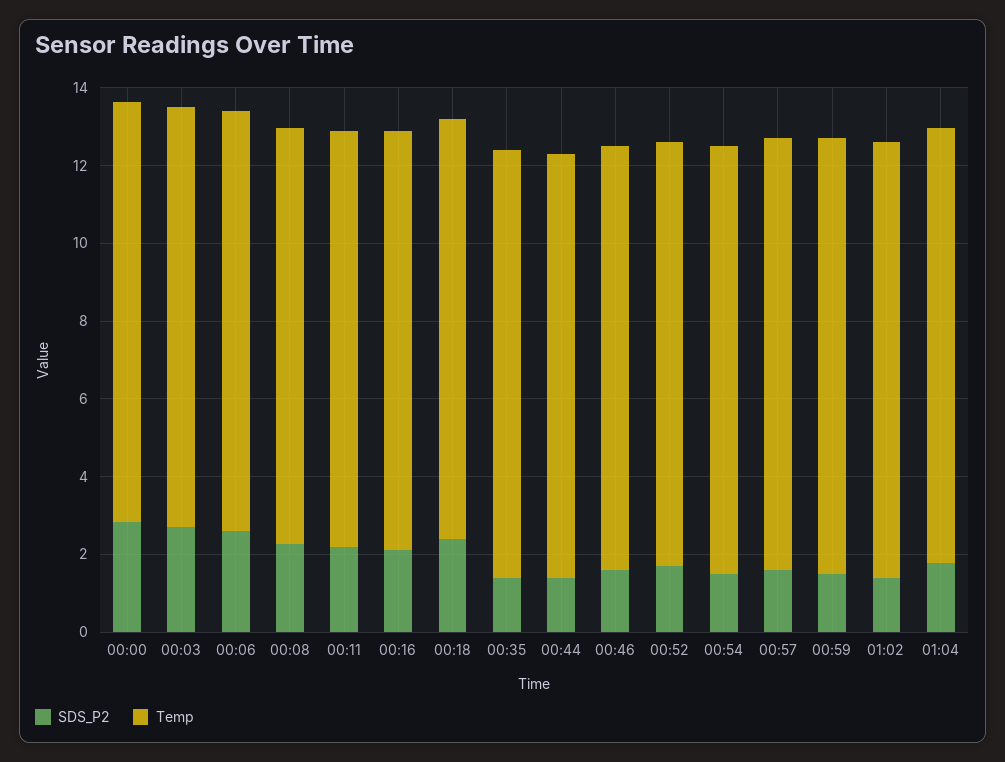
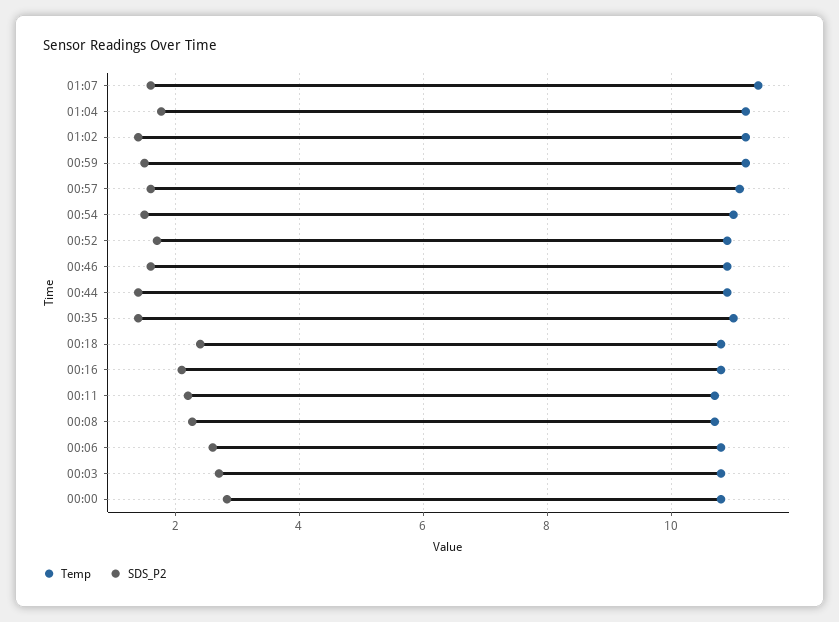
Temp, 01:07: none -> 11.4
SDS_P2, 01:07: none -> 1.6

